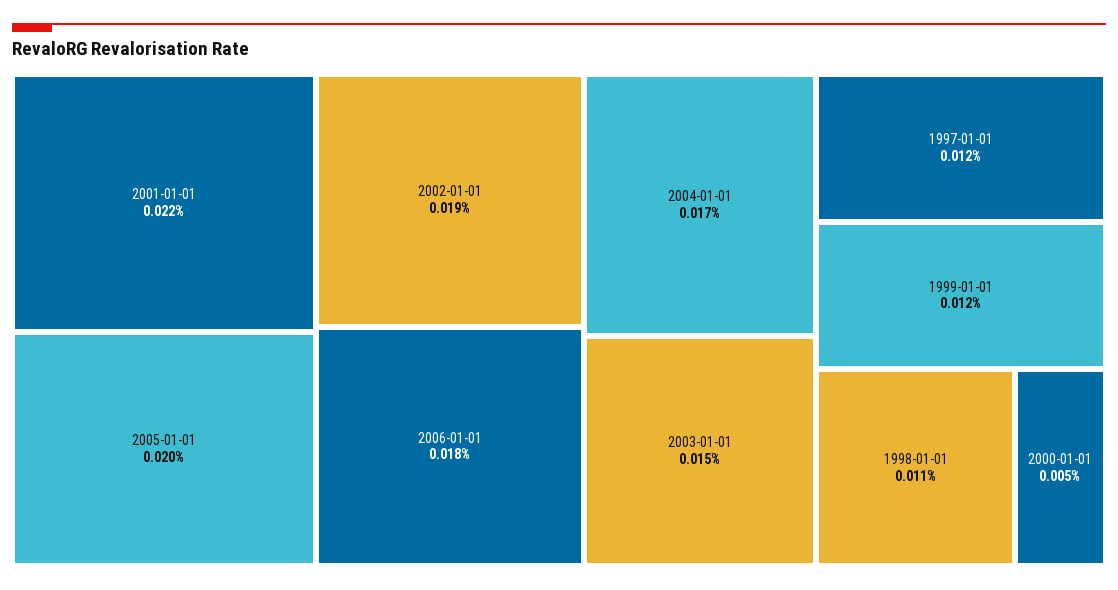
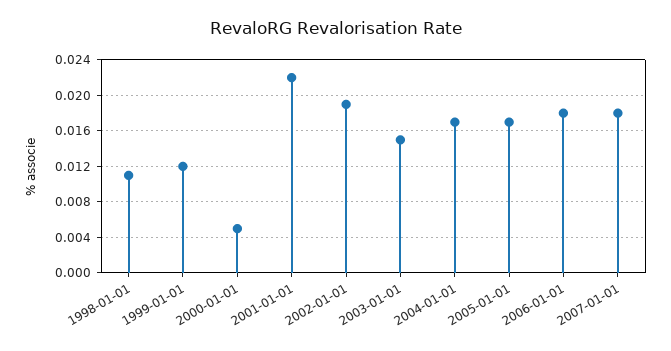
2005-01-01: 0.02 -> 0.017
1997-01-01: 0.012 -> none
2007-01-01: none -> 0.018

